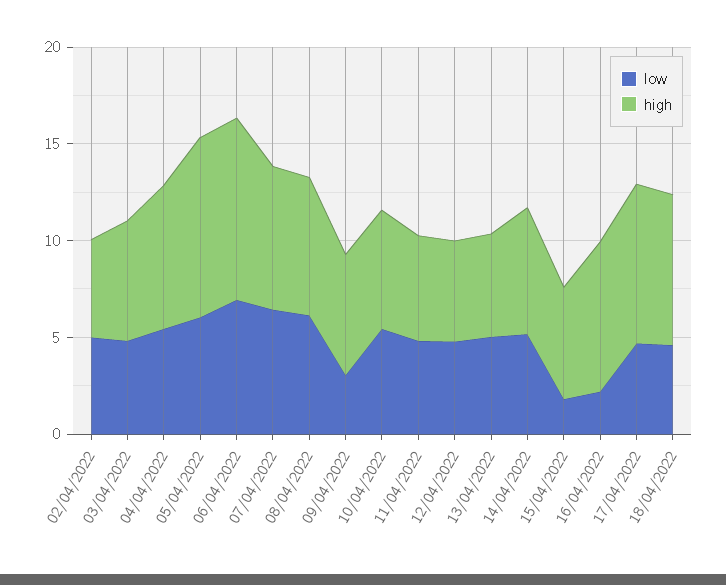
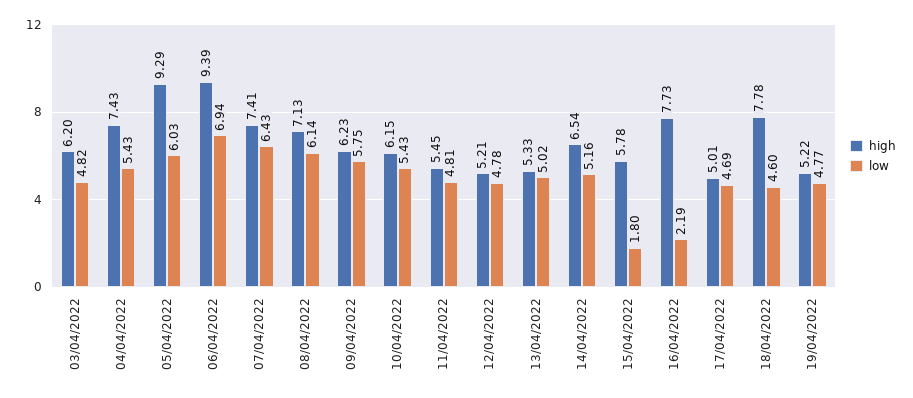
low, 02/04/2022: 5 -> none
high, 02/04/2022: 5 -> none
low, 09/04/2022: 3 -> 5.75
high, 17/04/2022: 8 -> 5.01
high, 19/04/2022: none -> 5.22
low, 19/04/2022: none -> 4.77

